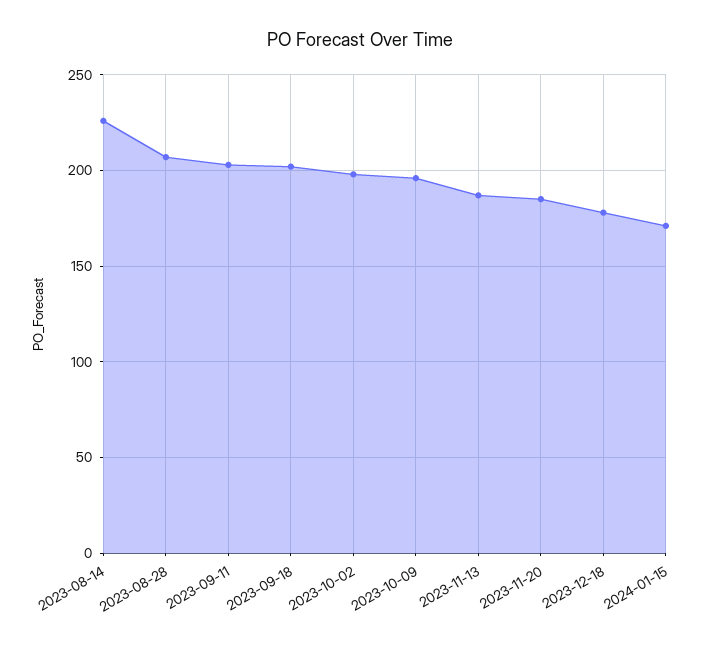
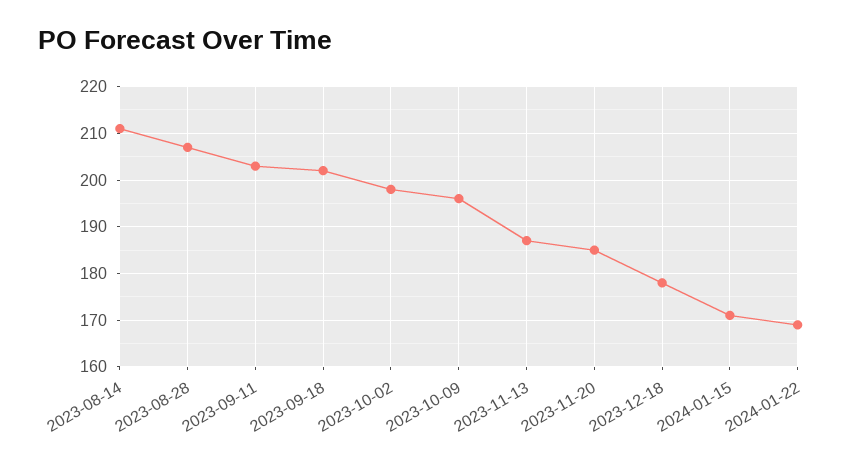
2023-08-14: 225 -> 210
2024-01-22: none -> 170

